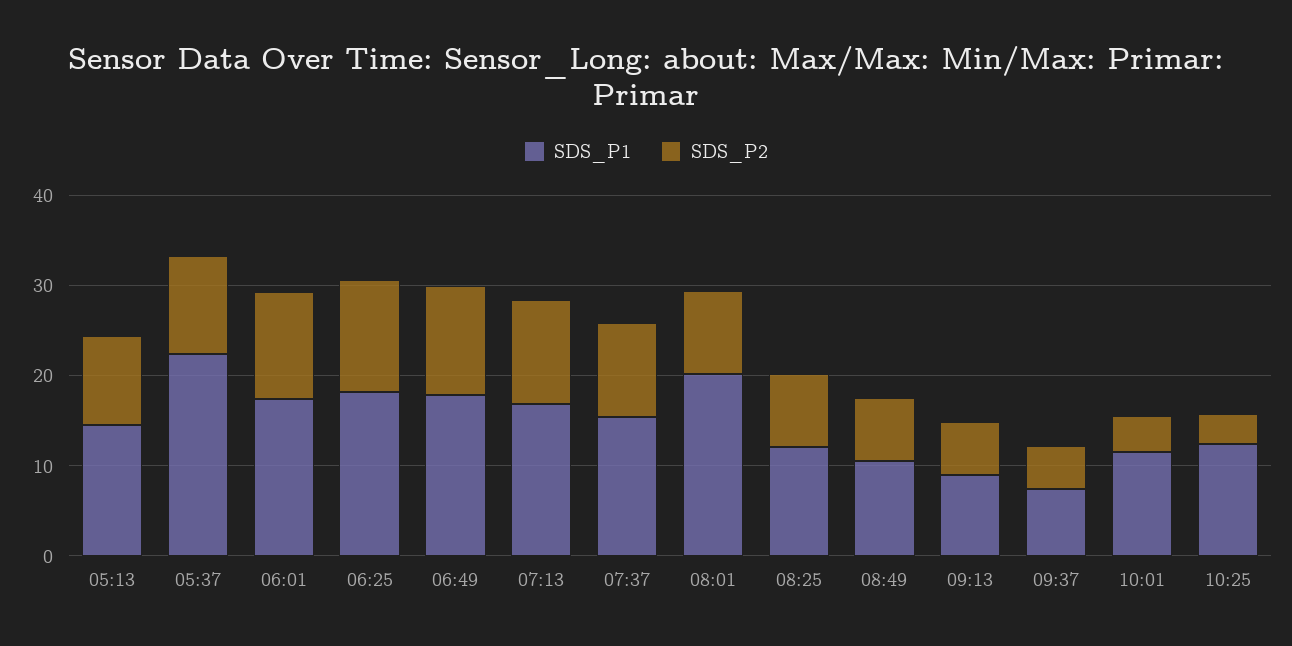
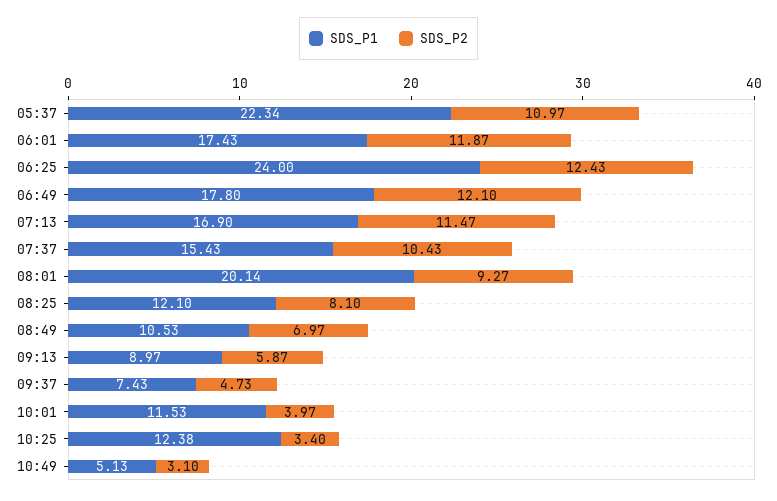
SDS_P1, 05:13: 14 -> none
SDS_P2, 05:13: 10 -> none
SDS_P1, 06:25: 18 -> 24
SDS_P1, 10:49: none -> 5.13
SDS_P2, 10:49: none -> 3.1

